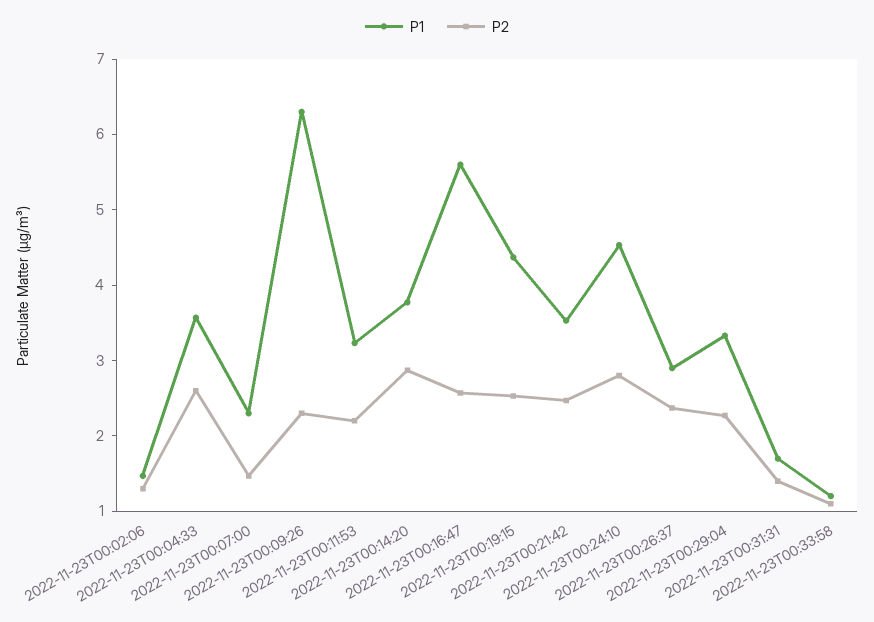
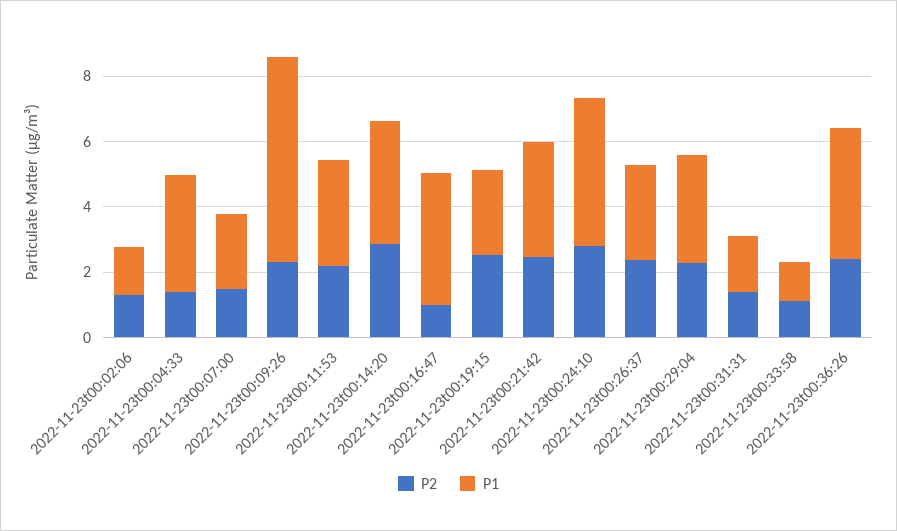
P2, 2022-11-23T00:04:33: 2.6 -> 1.5
P1, 2022-11-23T00:16:47: 5.6 -> 4
P2, 2022-11-23T00:16:47: 2.6 -> 1
P1, 2022-11-23T00:19:15: 4.4 -> 2.5
P2, 2022-11-23t00:36:26: none -> 2.5
P1, 2022-11-23t00:36:26: none -> 4

